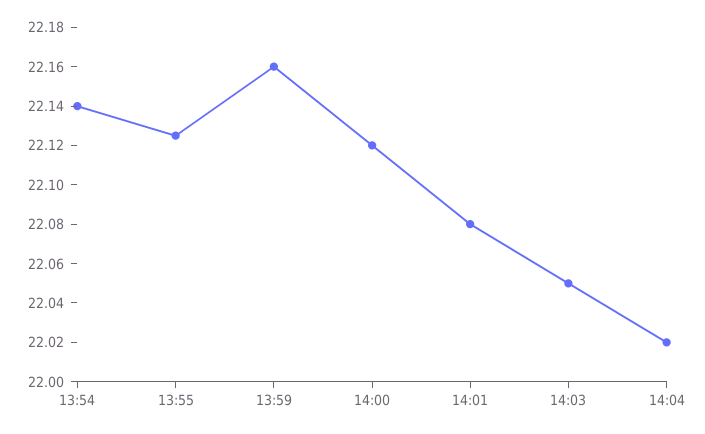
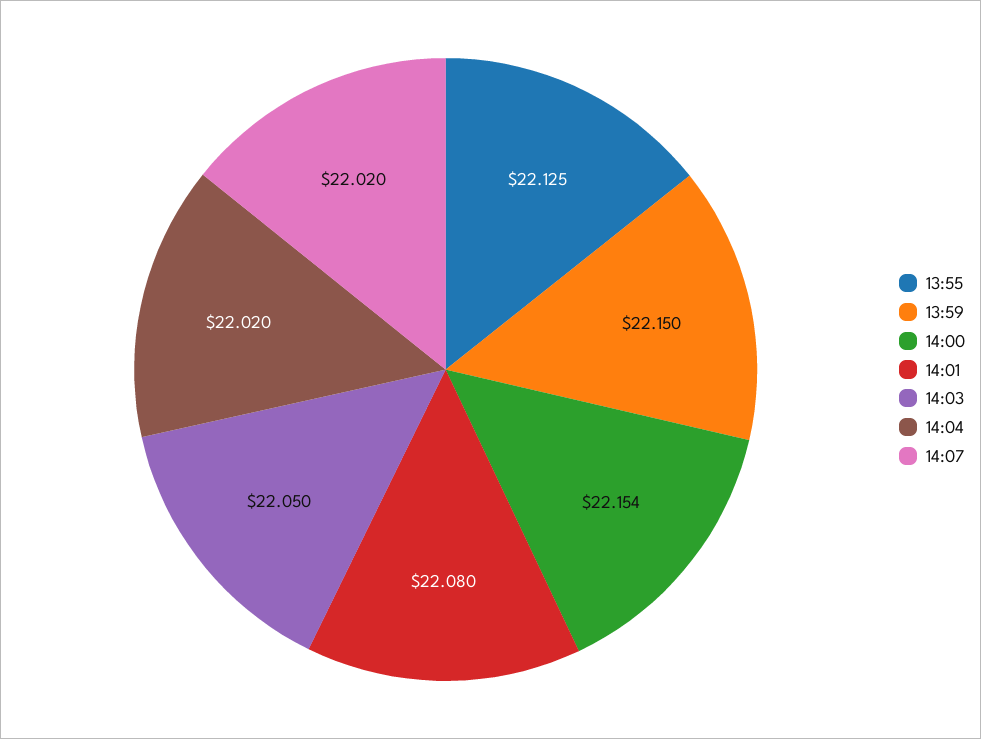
13:54: 22.14 -> none
13:59: 22.16 -> 22.15
14:00: 22.12 -> 22.154
14:07: none -> 22.02

